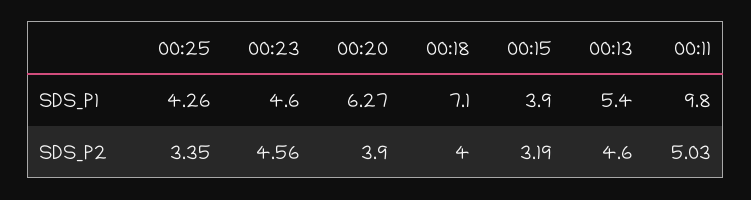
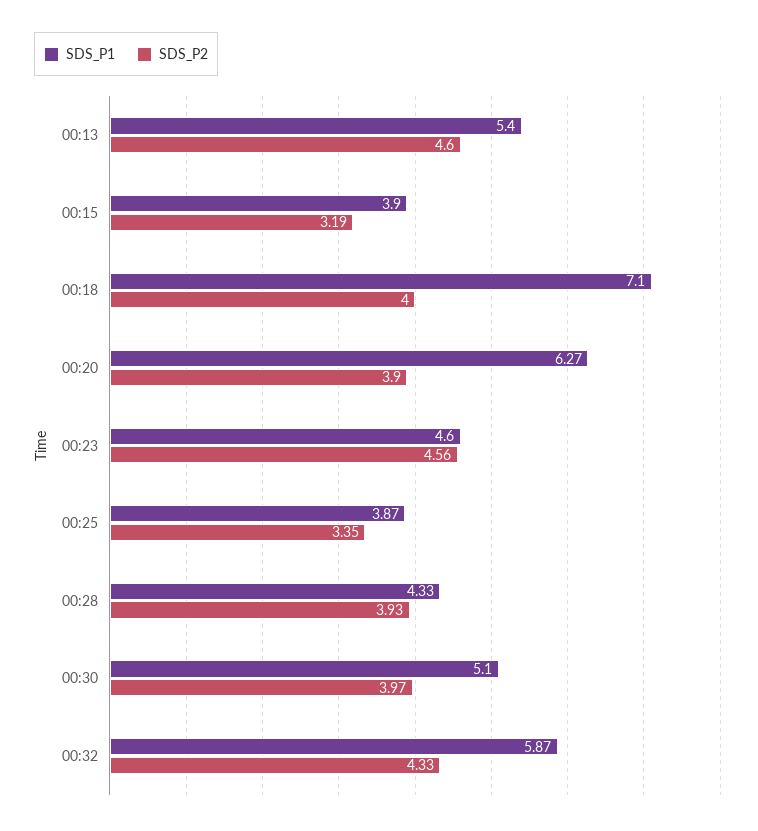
SDS_P1, 00:25: 4.26 -> 3.87
SDS_P1, 00:11: 9.8 -> none
SDS_P2, 00:11: 5.03 -> none
SDS_P1, 00:28: none -> 4.33
SDS_P2, 00:28: none -> 3.93
SDS_P1, 00:30: none -> 5.1
SDS_P2, 00:30: none -> 3.97
SDS_P1, 00:32: none -> 5.87
SDS_P2, 00:32: none -> 4.33

